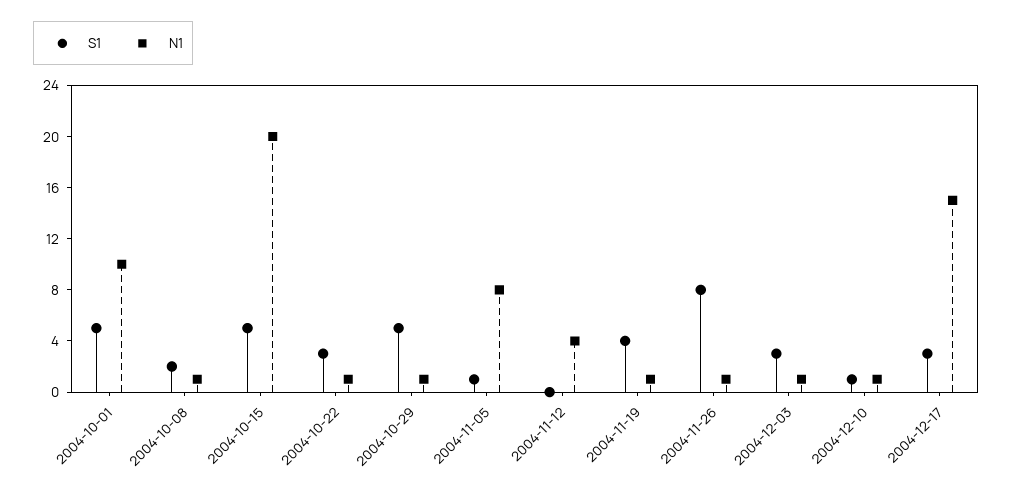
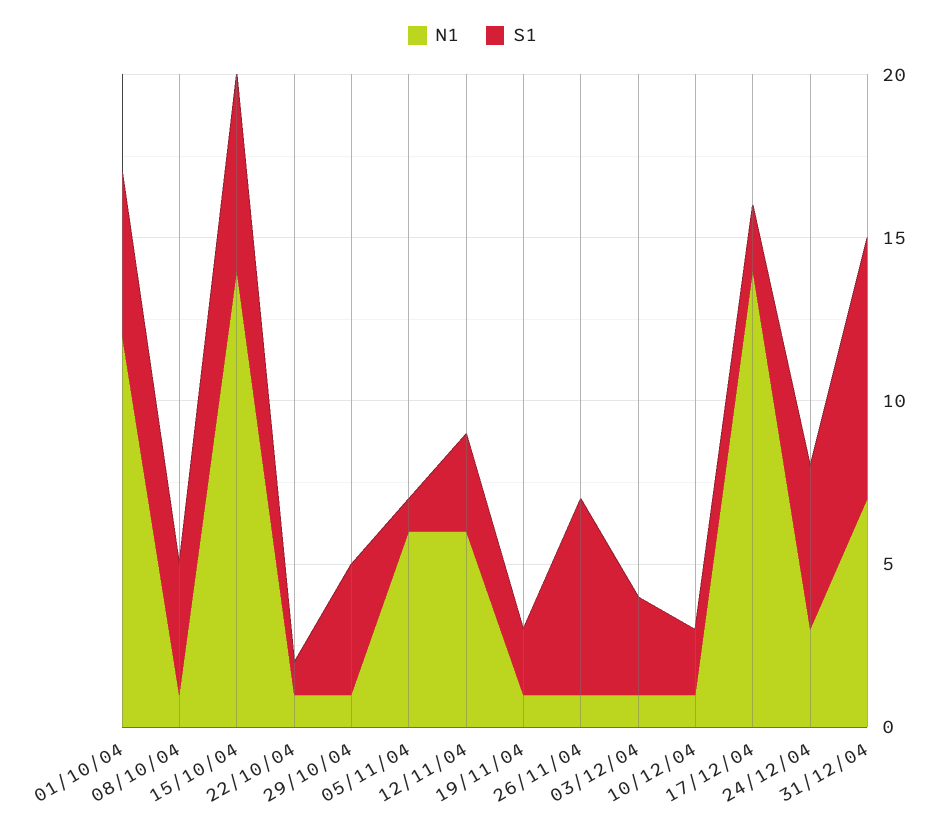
N1, 2004-10-01: 10 -> 12
S1, 2004-10-08: 2 -> 4
S1, 2004-10-15: 5 -> 6
N1, 2004-10-15: 20 -> 14
S1, 2004-10-22: 3 -> 1
S1, 2004-10-29: 5 -> 4
N1, 2004-11-05: 8 -> 6
S1, 2004-11-12: 0 -> 3
N1, 2004-11-12: 4 -> 6
S1, 2004-11-19: 4 -> 2
S1, 2004-11-26: 8 -> 6
S1, 2004-12-10: 1 -> 2
S1, 2004-12-17: 3 -> 2
N1, 2004-12-17: 15 -> 14
N1, 24/12/04: none -> 3
S1, 24/12/04: none -> 5
N1, 31/12/04: none -> 7
S1, 31/12/04: none -> 8

